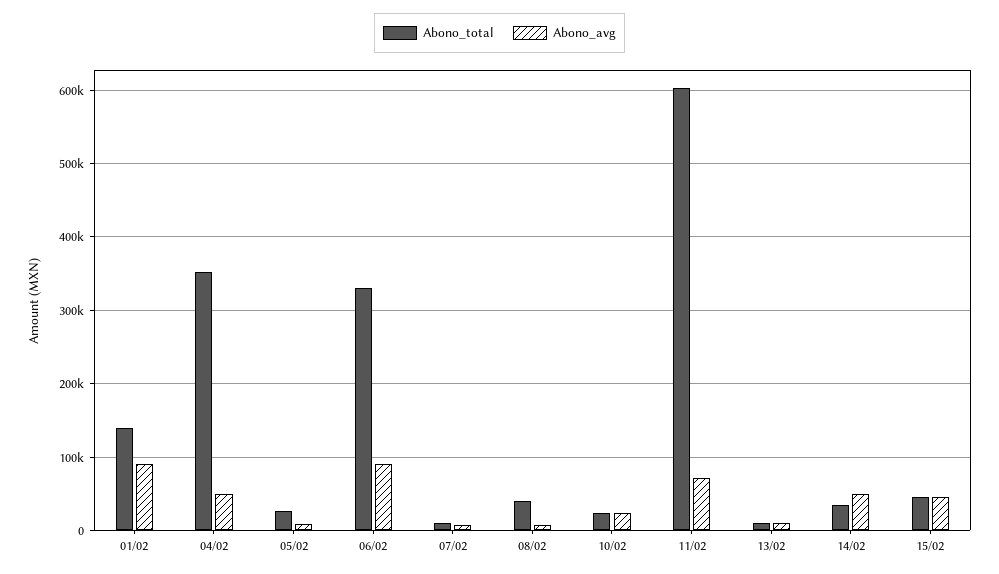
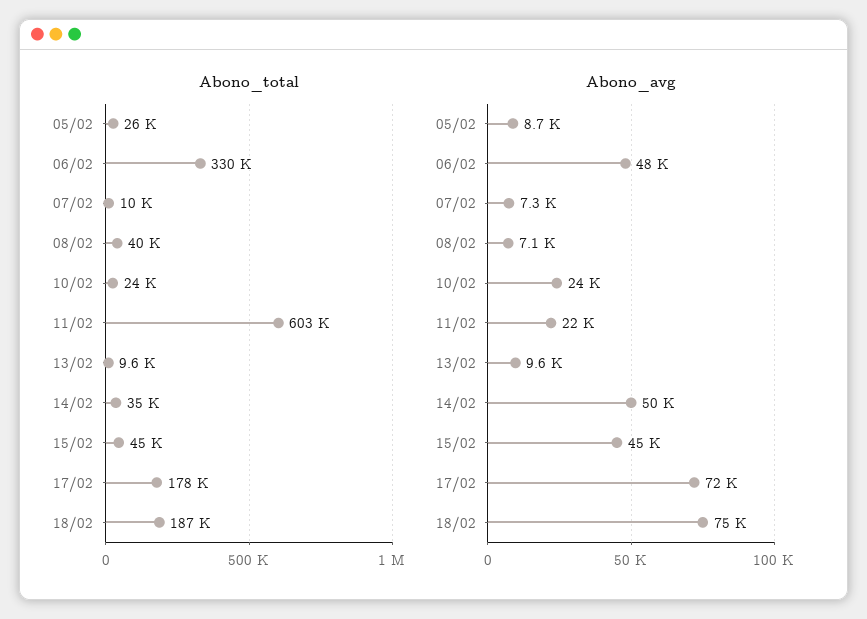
Abono_total, 01/02: 140000 -> none
Abono_avg, 01/02: 90000 -> none
Abono_total, 04/02: 350000 -> none
Abono_avg, 04/02: 50000 -> none
Abono_avg, 06/02: 90000 -> 48000
Abono_avg, 11/02: 70000 -> 22000
Abono_total, 17/02: none -> 178000
Abono_total, 18/02: none -> 187000
Abono_avg, 17/02: none -> 72000
Abono_avg, 18/02: none -> 75000

